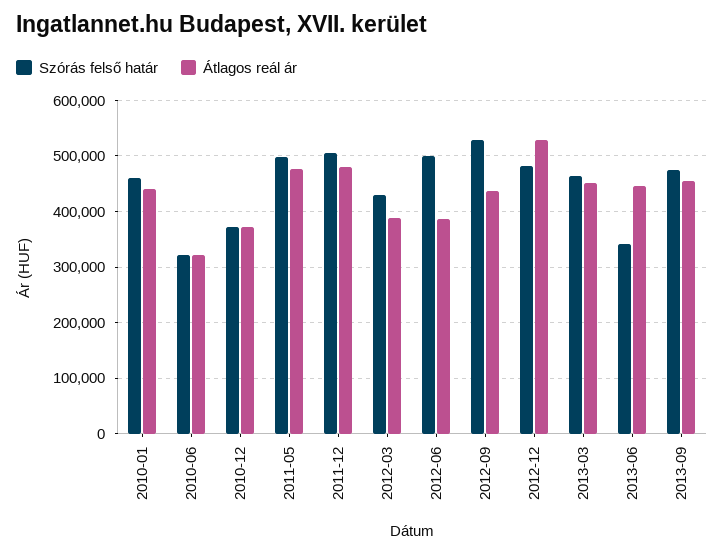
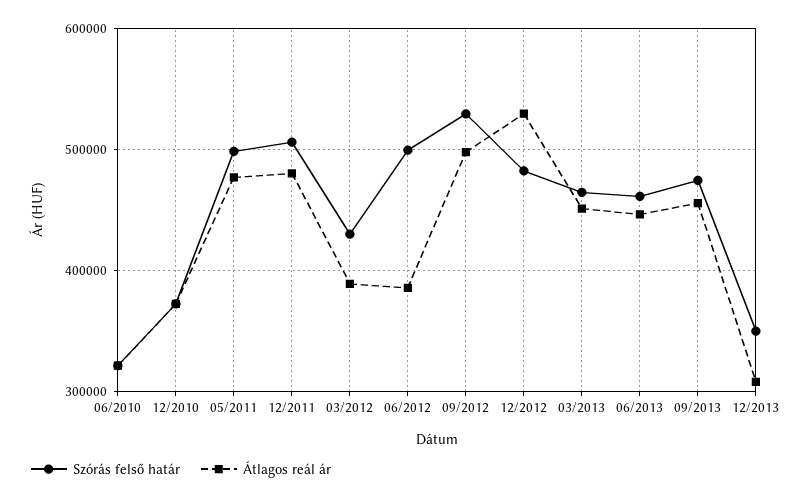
Szórás felső határ, 2010-01: 460000 -> none
Átlagos reál ár, 2010-01: 440000 -> none
Átlagos reál ár, 2012-09: 440000 -> 500000
Szórás felső határ, 2013-06: 340000 -> 460000
Szórás felső határ, 12/2013: none -> 350000
Átlagos reál ár, 12/2013: none -> 310000

